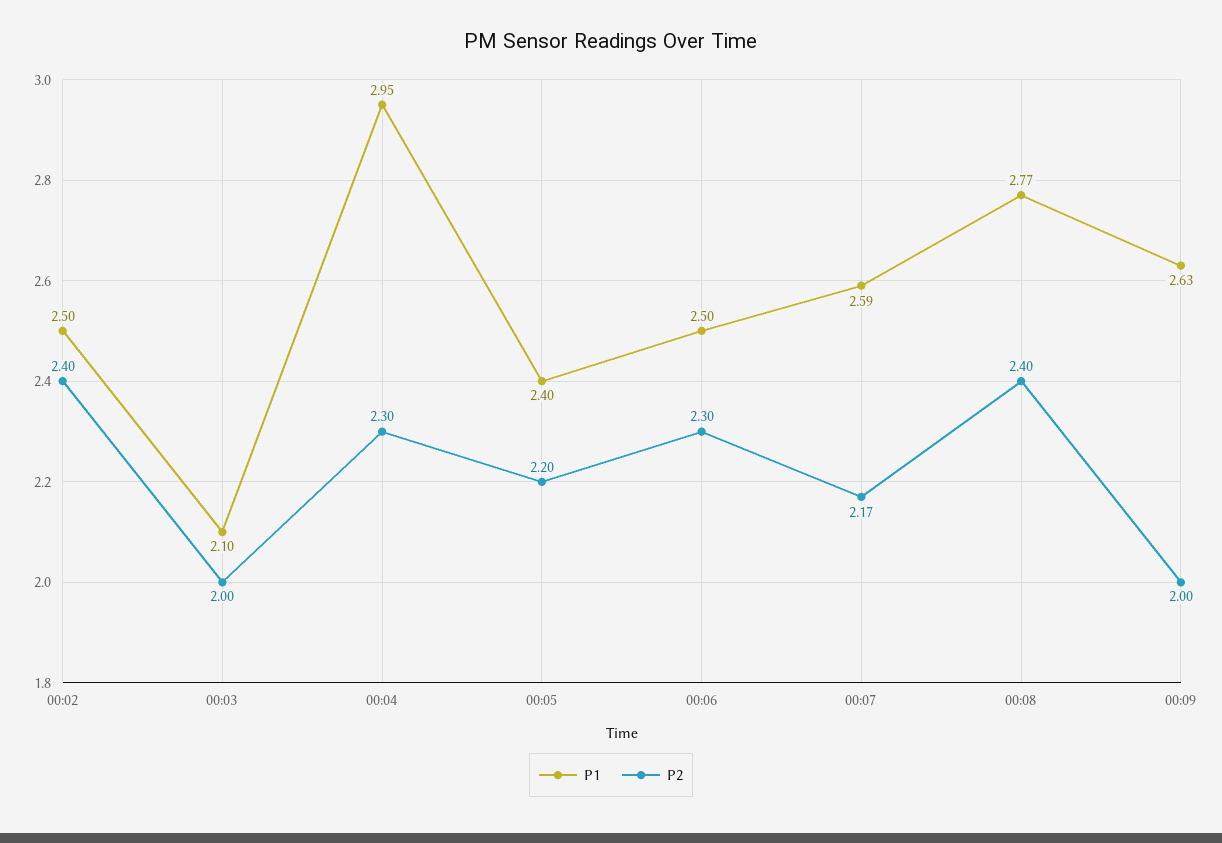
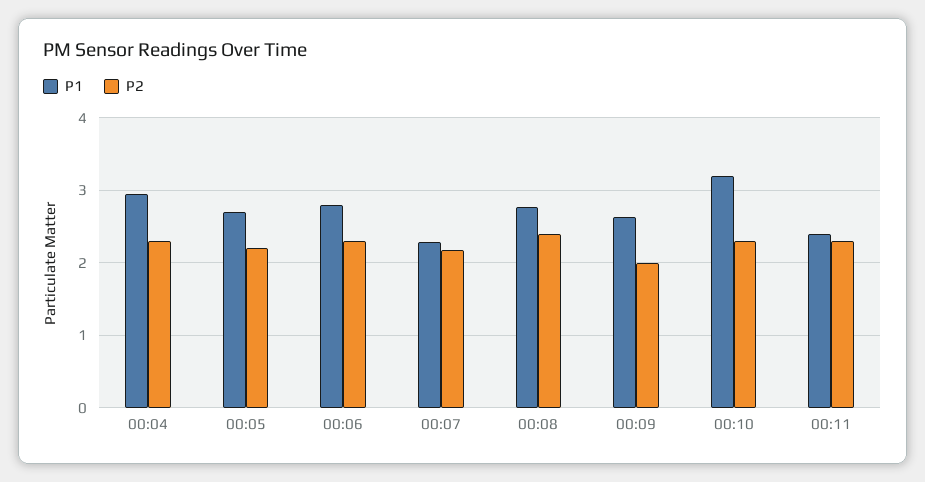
P1, 00:02: 2.5 -> none
P2, 00:02: 2.4 -> none
P1, 00:03: 2.1 -> none
P2, 00:03: 2 -> none
P1, 00:05: 2.4 -> 2.7
P1, 00:06: 2.5 -> 2.8
P1, 00:07: 2.59 -> 2.3
P1, 00:10: none -> 3.2
P2, 00:10: none -> 2.3
P1, 00:11: none -> 2.4
P2, 00:11: none -> 2.3

